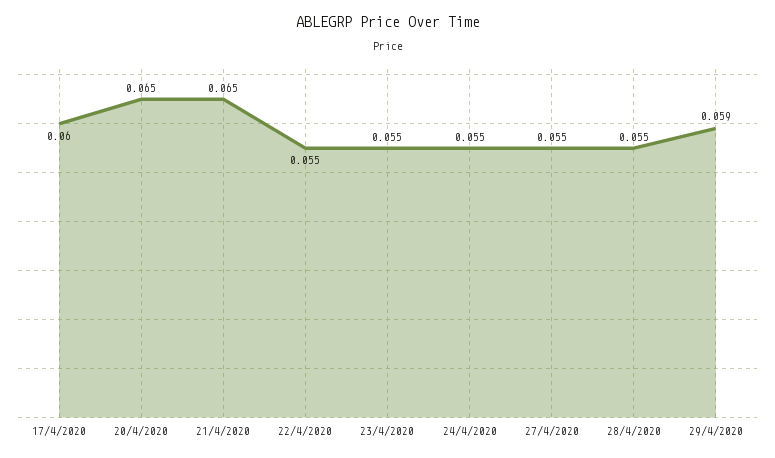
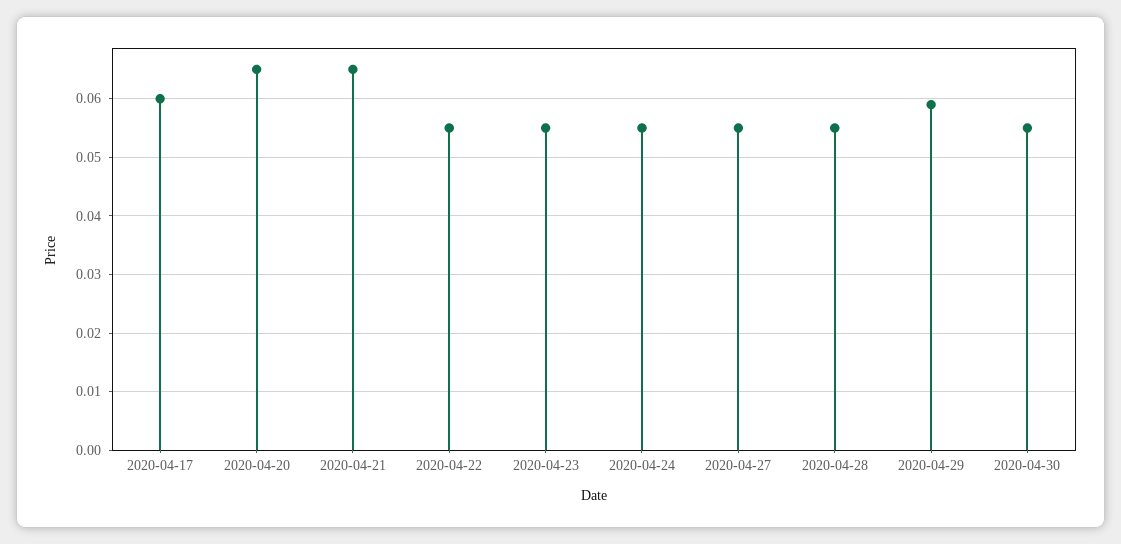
2020-04-30: none -> 0.055

